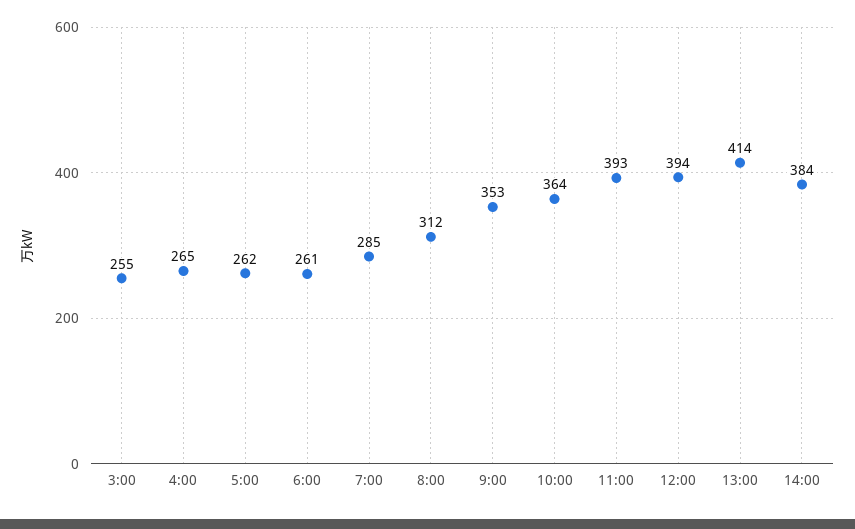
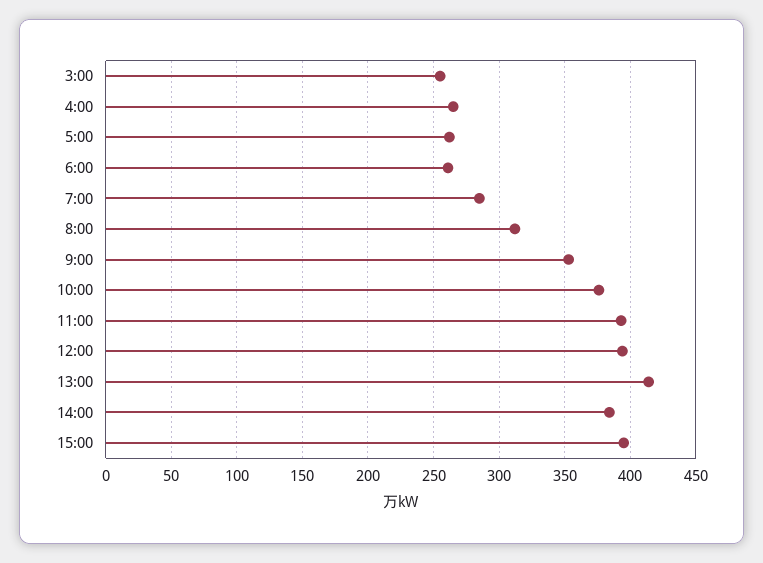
10:00: 364 -> 375
15:00: none -> 395

